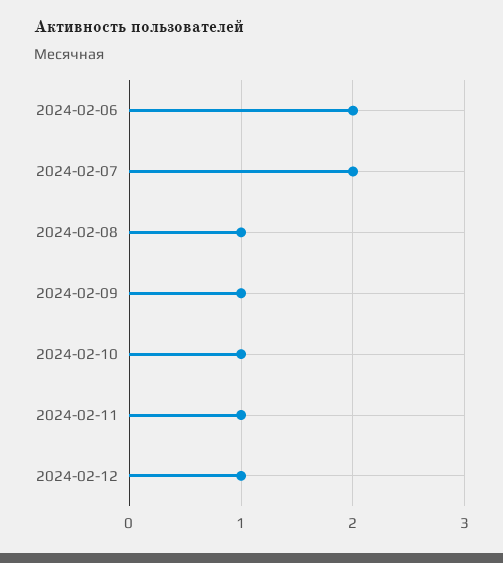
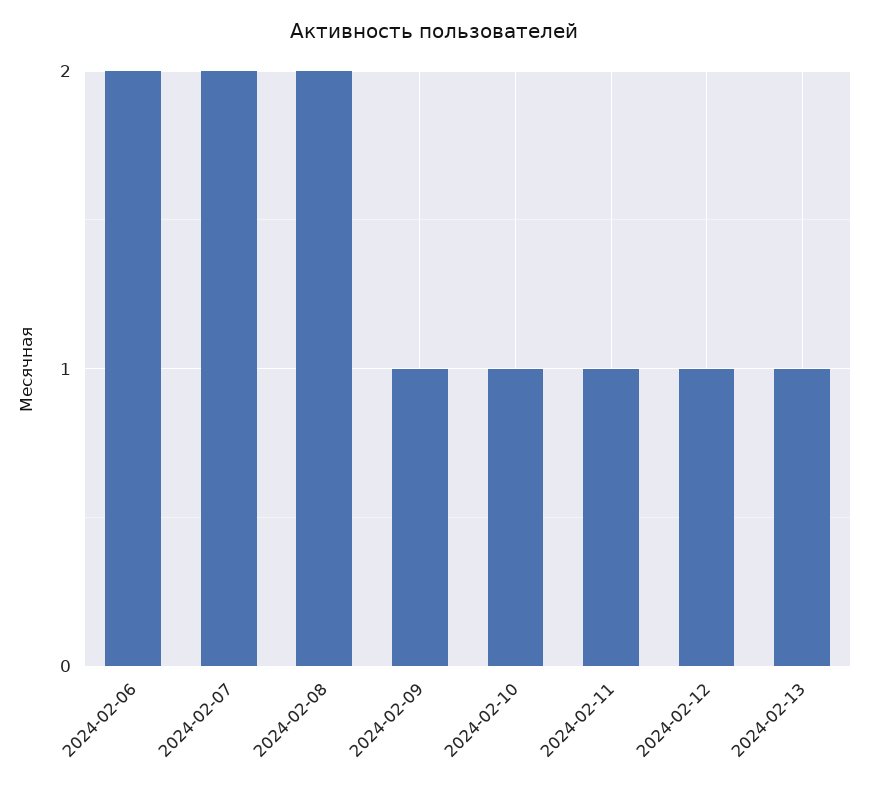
2024-02-08: 1 -> 2
2024-02-13: none -> 1

